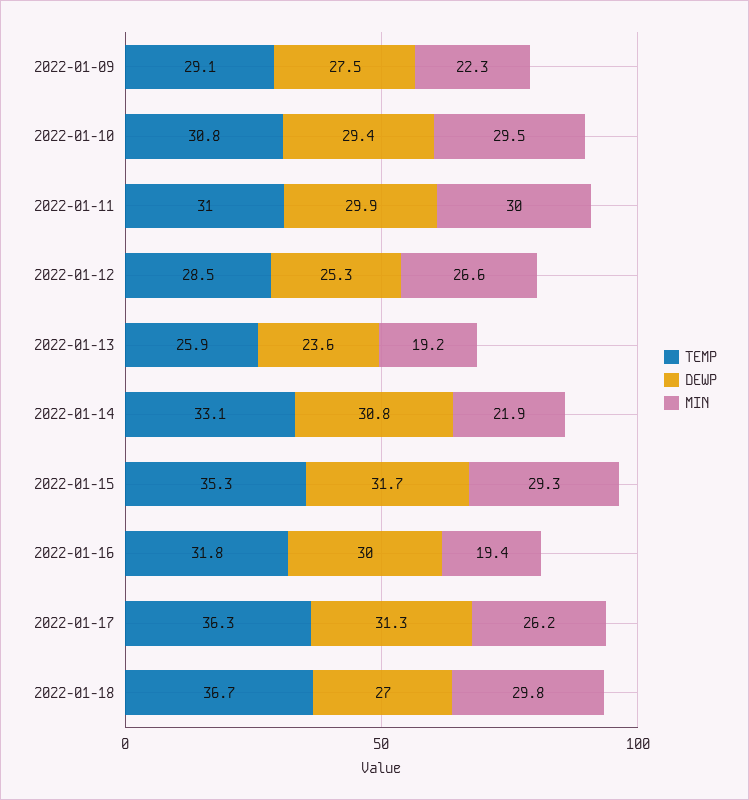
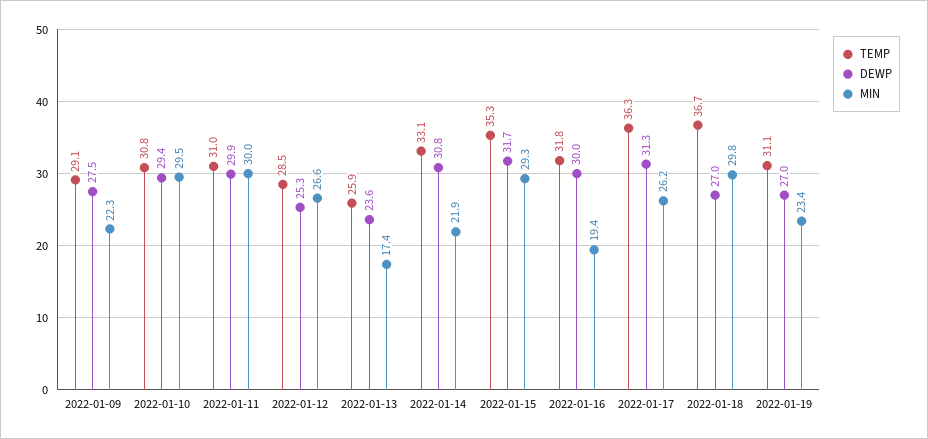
MIN, 2022-01-13: 19.2 -> 17.4
TEMP, 2022-01-19: none -> 31.1
DEWP, 2022-01-19: none -> 27
MIN, 2022-01-19: none -> 23.4

